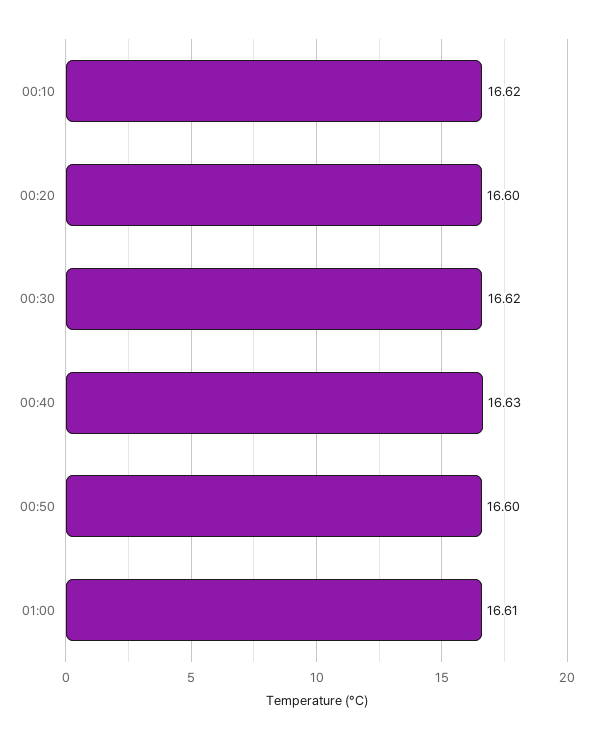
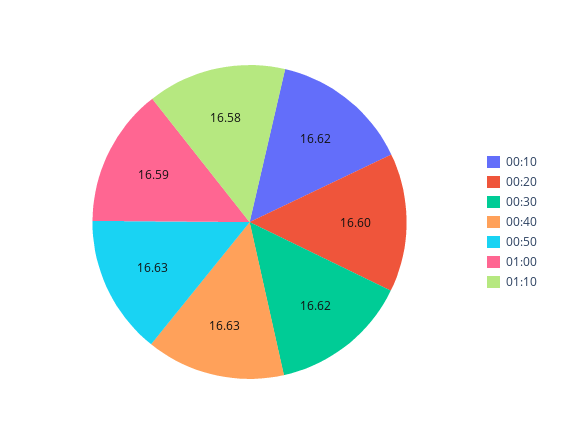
00:50: 16.6 -> 16.63
01:00: 16.61 -> 16.59
01:10: none -> 16.58

